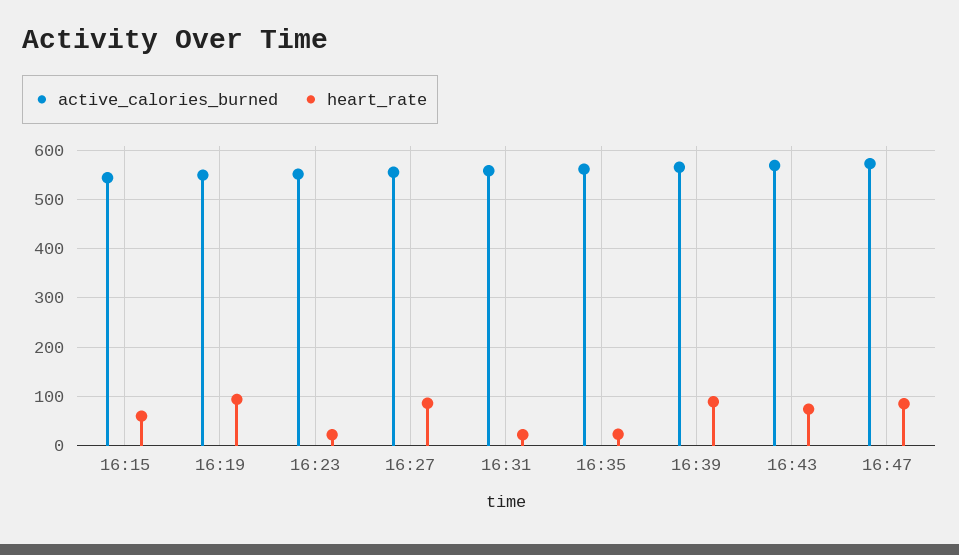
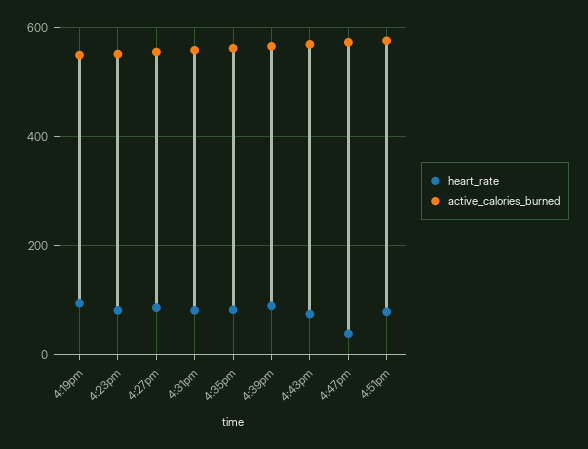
active_calories_burned, 16:15: 540 -> none
heart_rate, 16:15: 60 -> none
heart_rate, 16:23: 20 -> 80
heart_rate, 16:31: 20 -> 80
heart_rate, 16:35: 20 -> 80
heart_rate, 16:47: 80 -> 40
heart_rate, 4:51pm: none -> 80
active_calories_burned, 4:51pm: none -> 580

